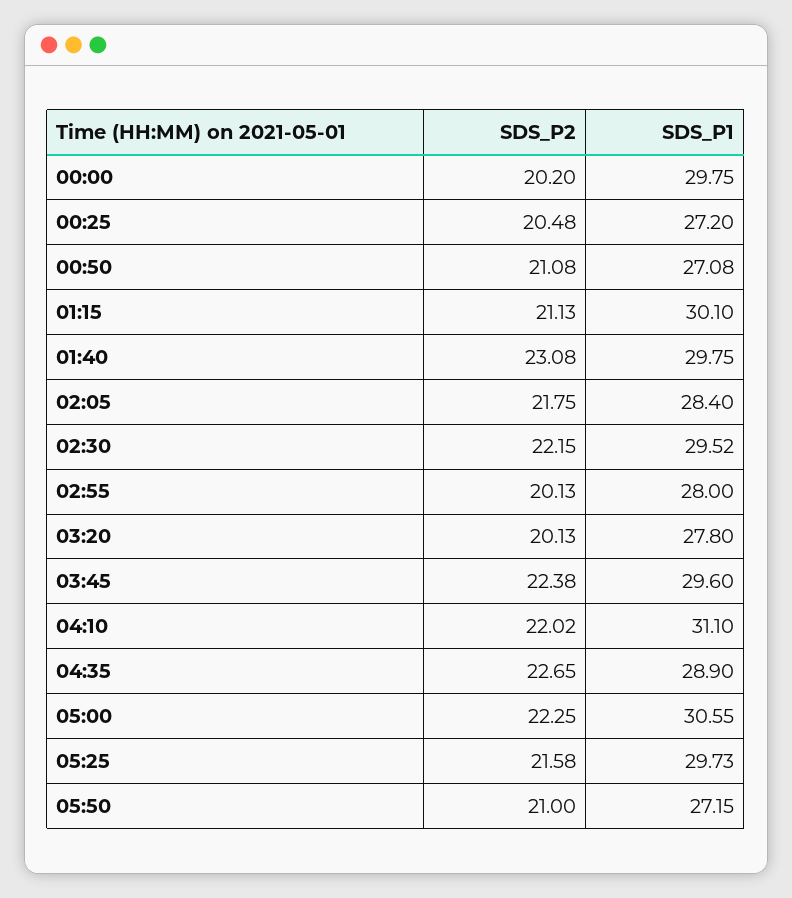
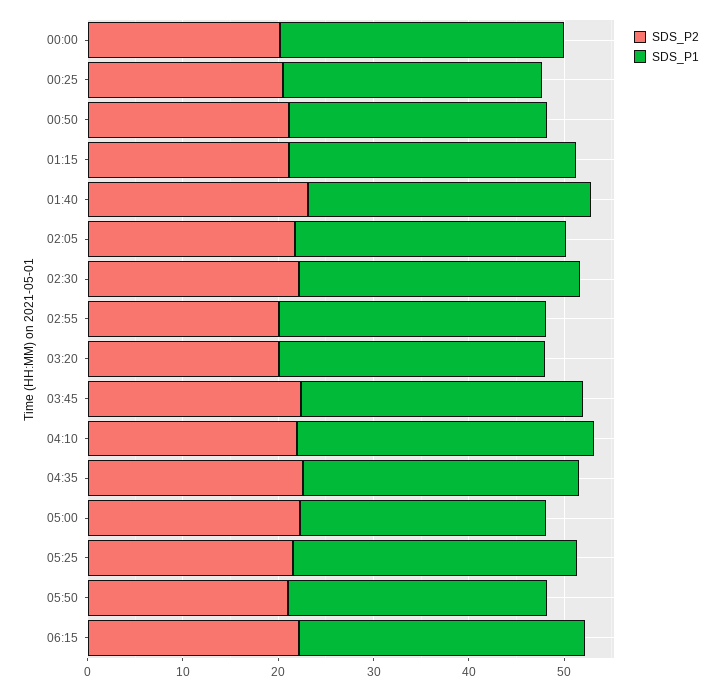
SDS_P1, 05:00: 30.55 -> 26
SDS_P2, 06:15: none -> 22
SDS_P1, 06:15: none -> 30

